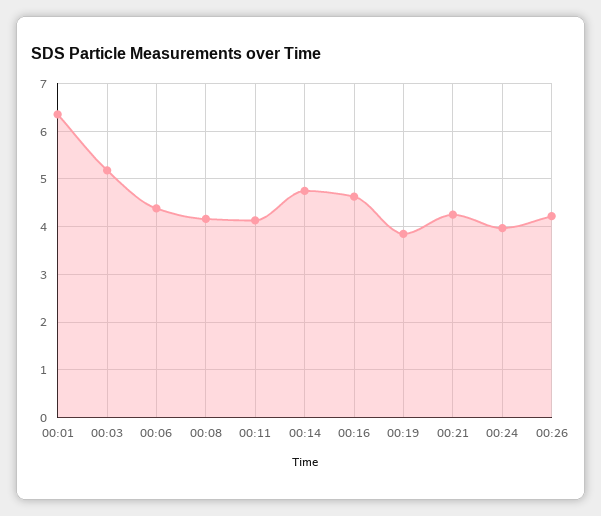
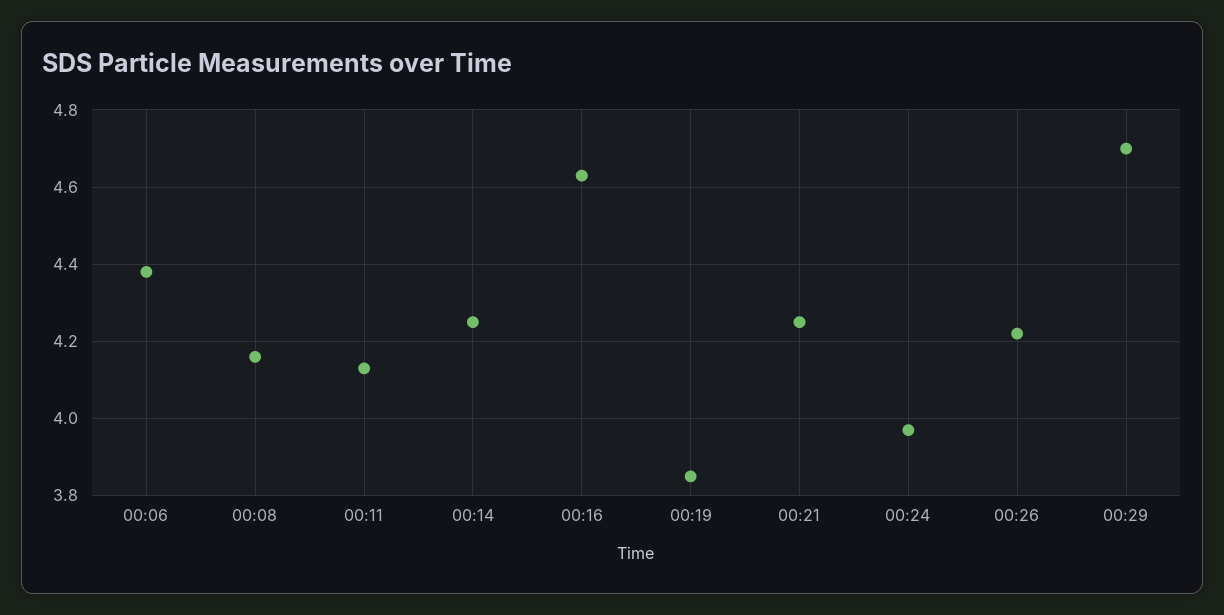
00:01: 6.4 -> none
00:03: 5.2 -> none
00:14: 4.8 -> 4.25
00:29: none -> 4.7

